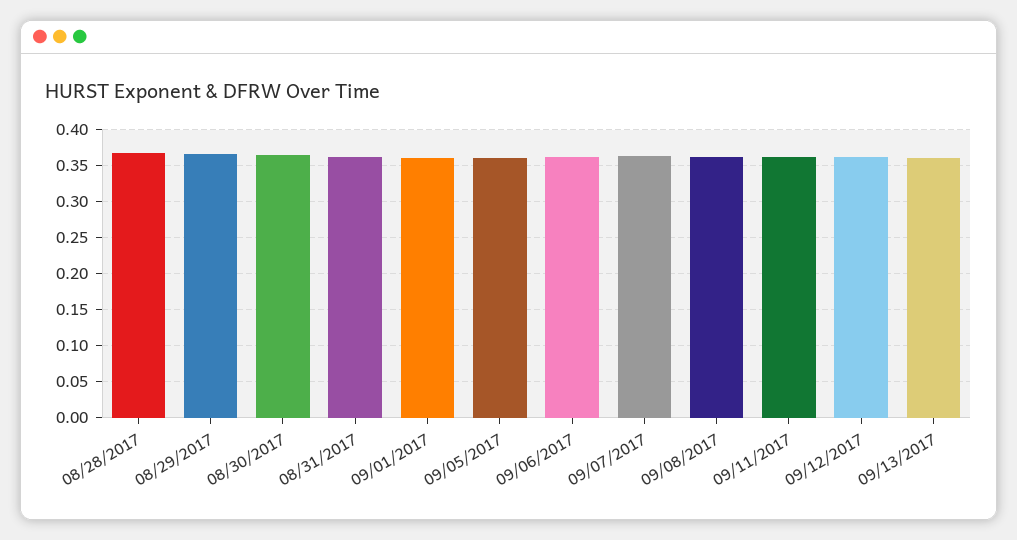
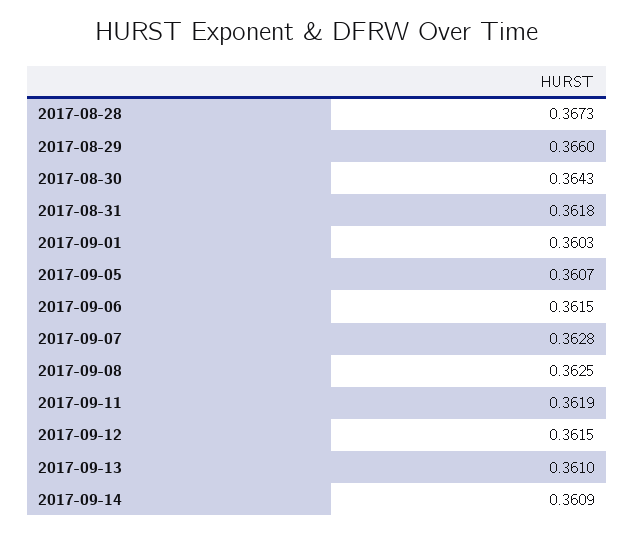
2017-09-14: none -> 0.3609

